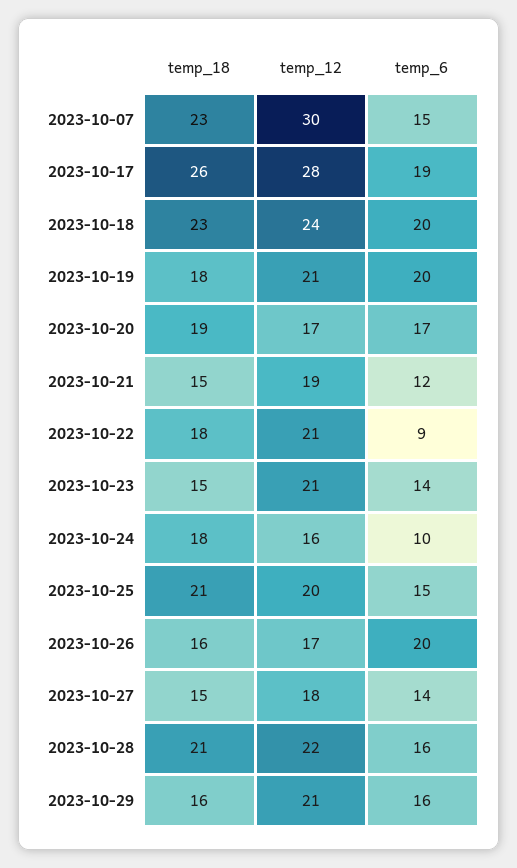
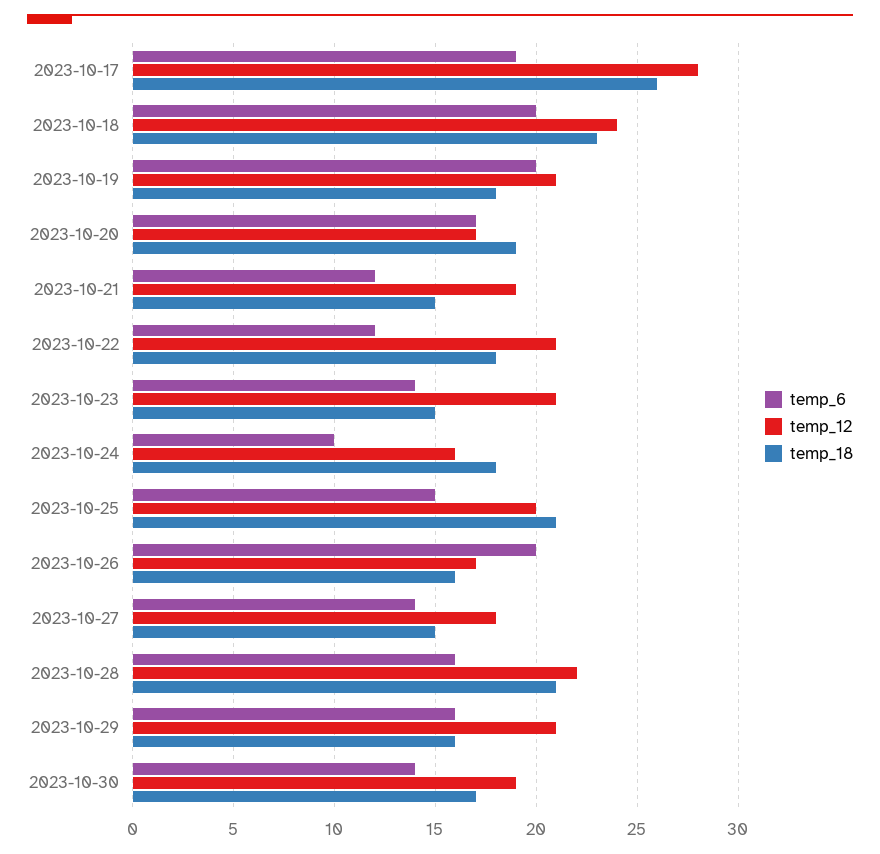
temp_18, 2023-10-07: 23 -> none
temp_12, 2023-10-07: 30 -> none
temp_6, 2023-10-07: 15 -> none
temp_6, 2023-10-22: 9 -> 12
temp_6, 2023-10-30: none -> 14
temp_12, 2023-10-30: none -> 19
temp_18, 2023-10-30: none -> 17

